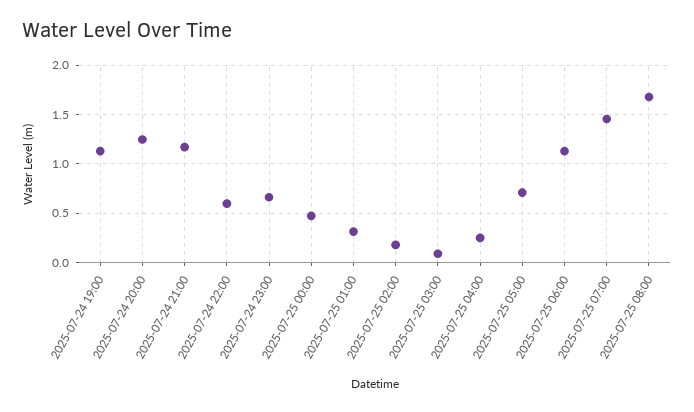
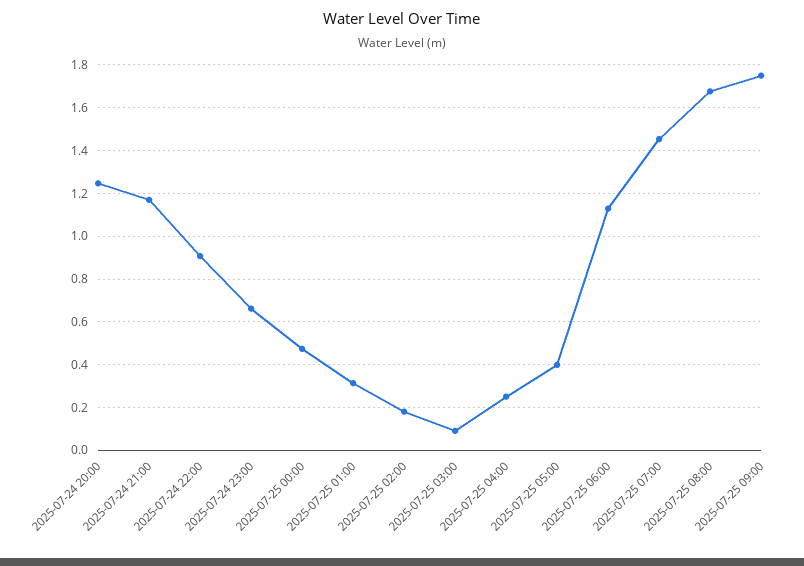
2025-07-24 19:00: 1.1 -> none
2025-07-24 22:00: 0.6 -> 0.9
2025-07-25 05:00: 0.7 -> 0.4
2025-07-25 09:00: none -> 1.75

